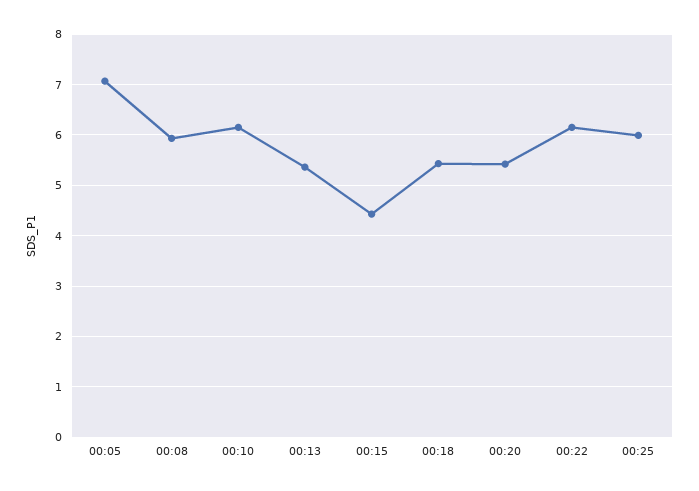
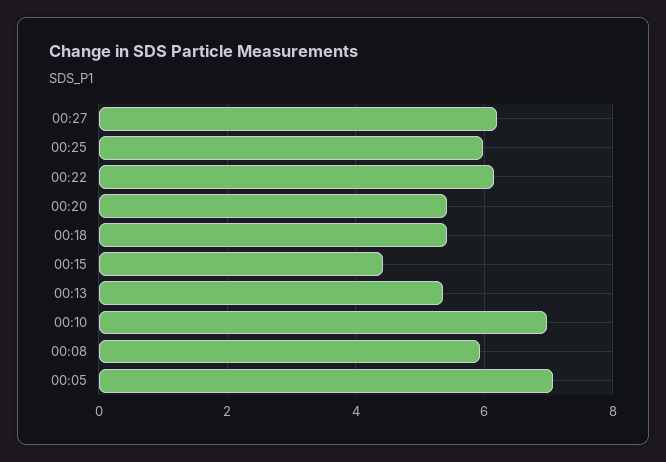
00:10: 6.2 -> 7
00:27: none -> 6.2

